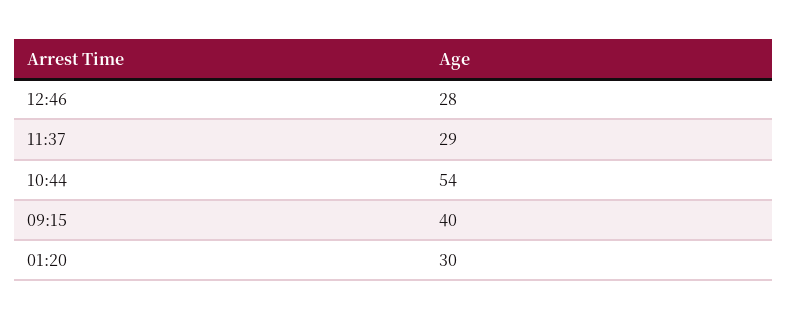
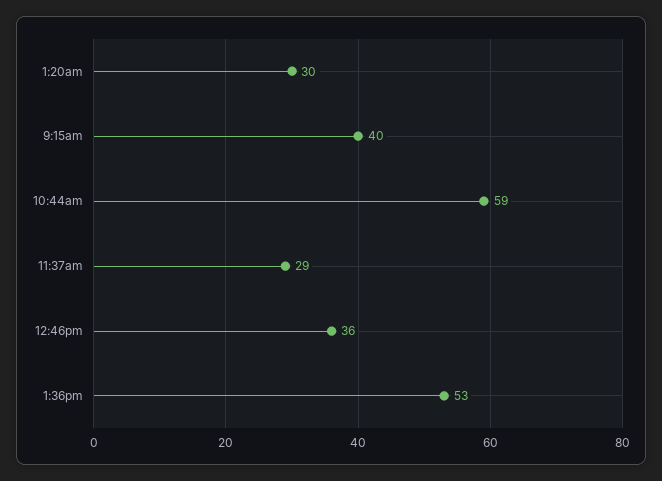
12:46: 28 -> 36
10:44: 54 -> 59
1:36pm: none -> 53

